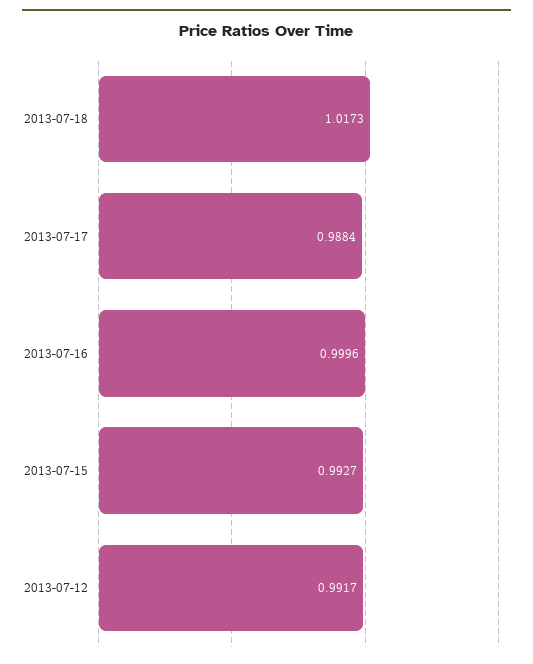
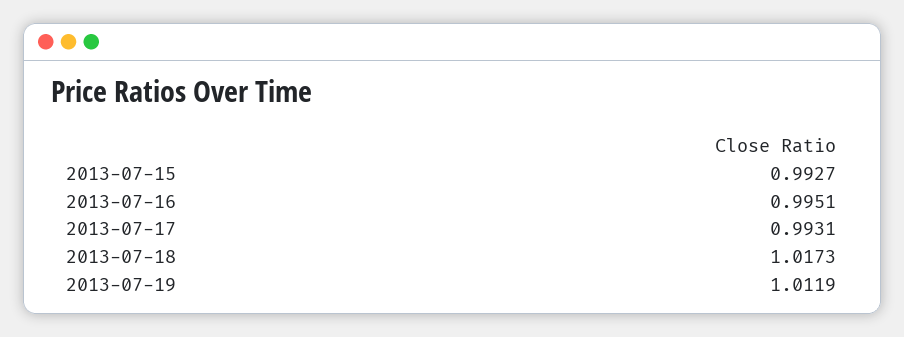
2013-07-17: 0.9884 -> 0.9931
2013-07-16: 0.9996 -> 0.9951
2013-07-12: 0.9917 -> none
2013-07-19: none -> 1.0119

